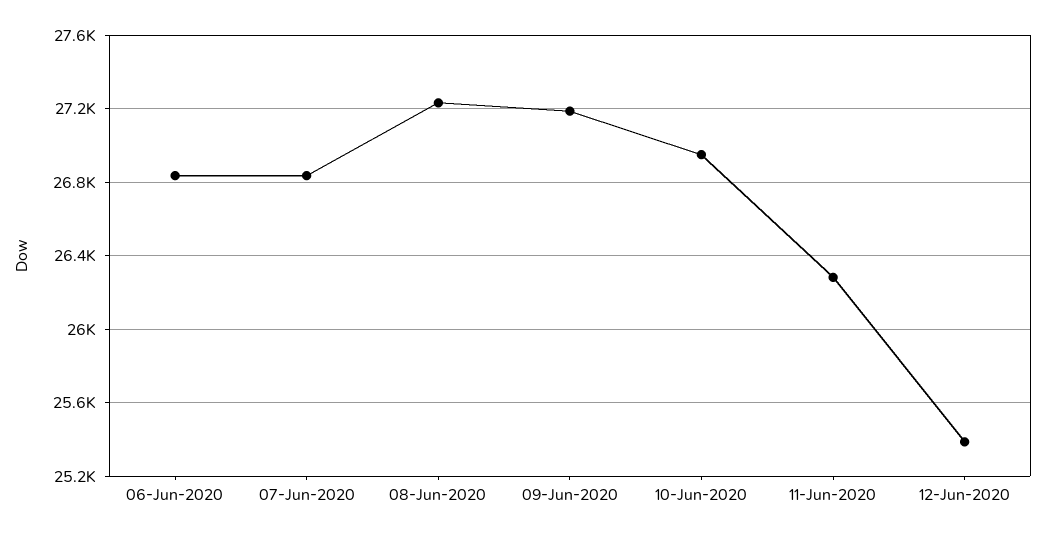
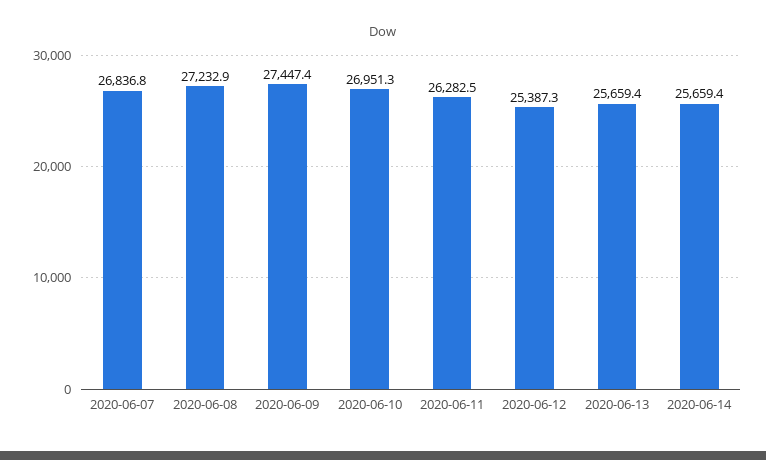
06-Jun-2020: 26850 -> none
09-Jun-2020: 27200 -> 27447.4
2020-06-13: none -> 25659.4
2020-06-14: none -> 25659.4

